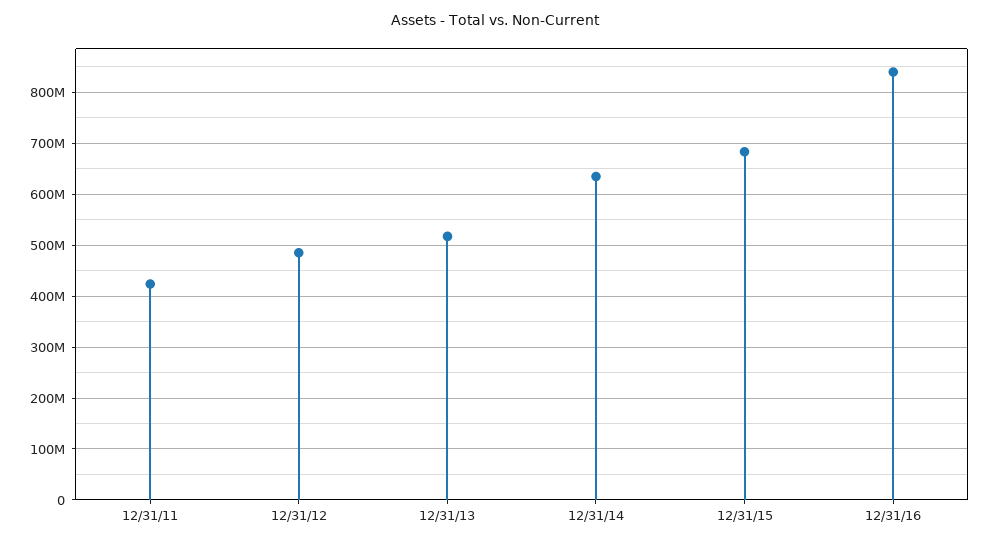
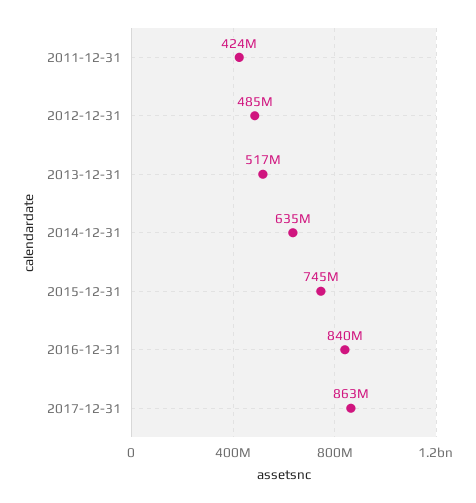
12/31/15: 680000000 -> 745000000
2017-12-31: none -> 863000000

